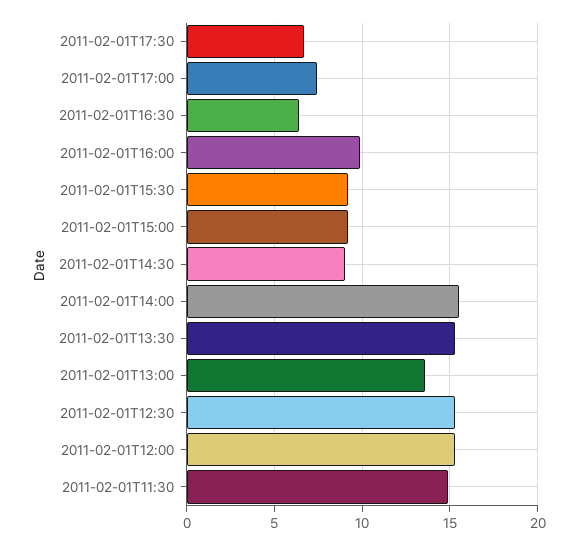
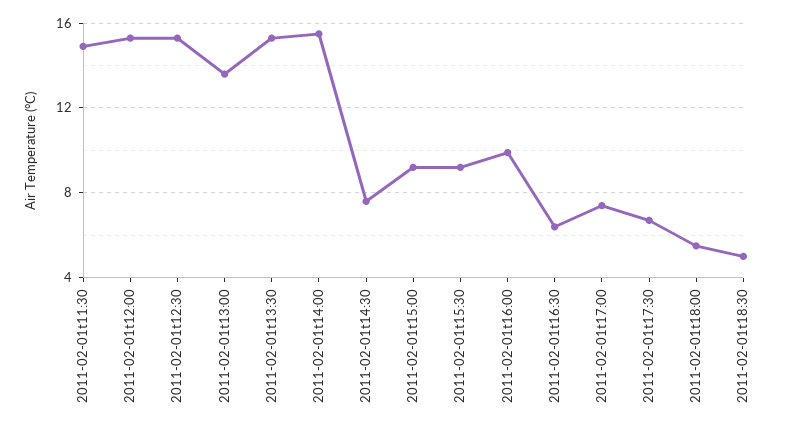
2011-02-01T14:30: 9 -> 7.5
2011-02-01t18:00: none -> 5.5
2011-02-01t18:30: none -> 5

